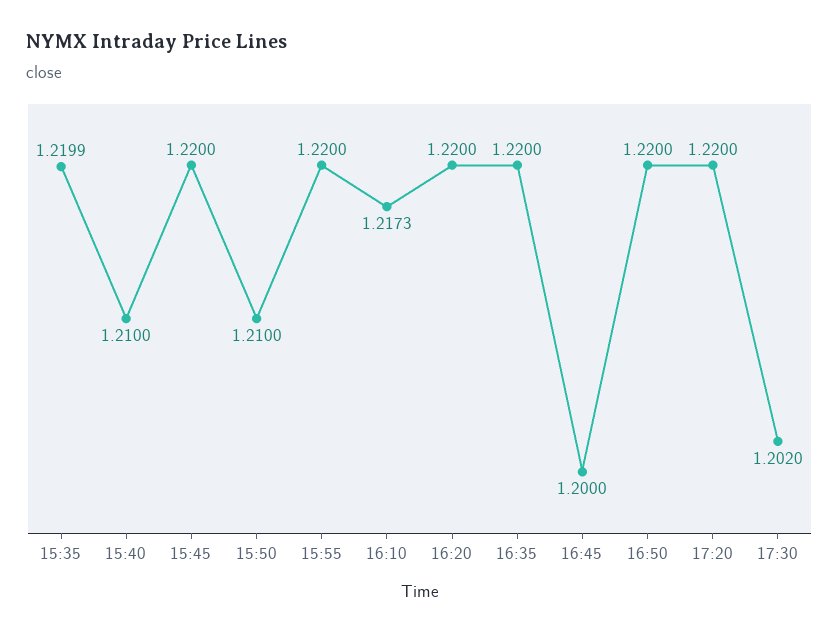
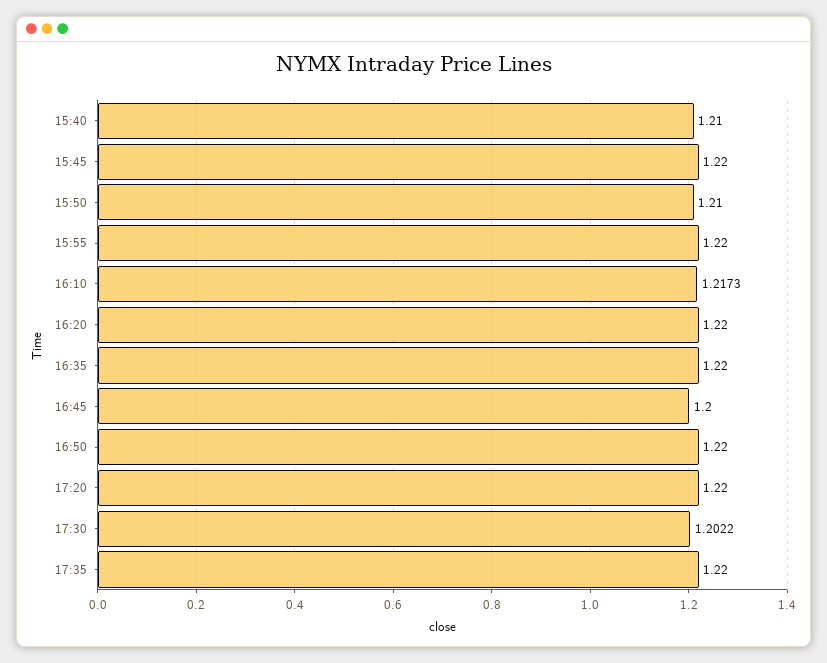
15:35: 1.2199 -> none
17:30: 1.202 -> 1.2022
17:35: none -> 1.22

